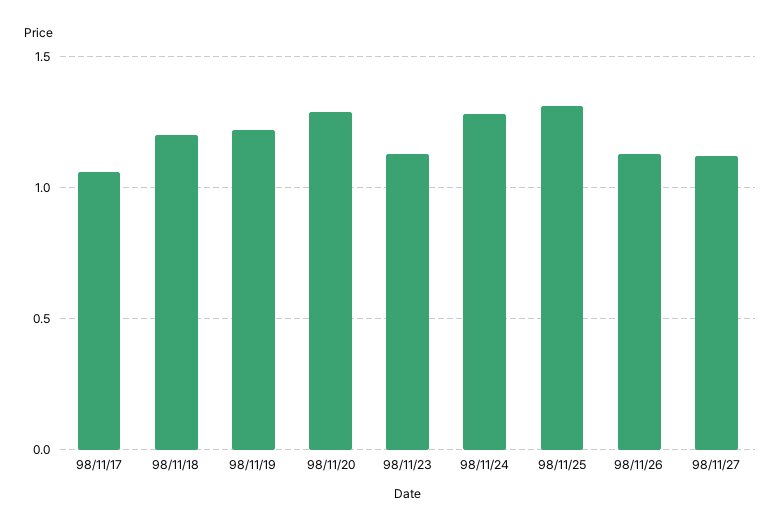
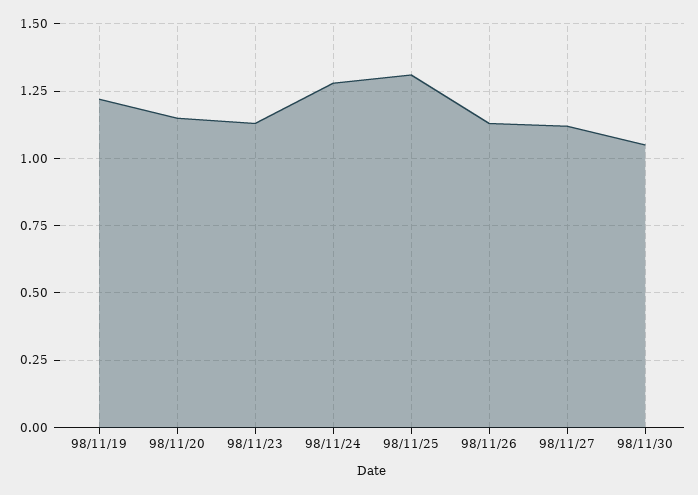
98/11/17: 1.05 -> none
98/11/18: 1.2 -> none
98/11/20: 1.3 -> 1.15
98/11/30: none -> 1.05

